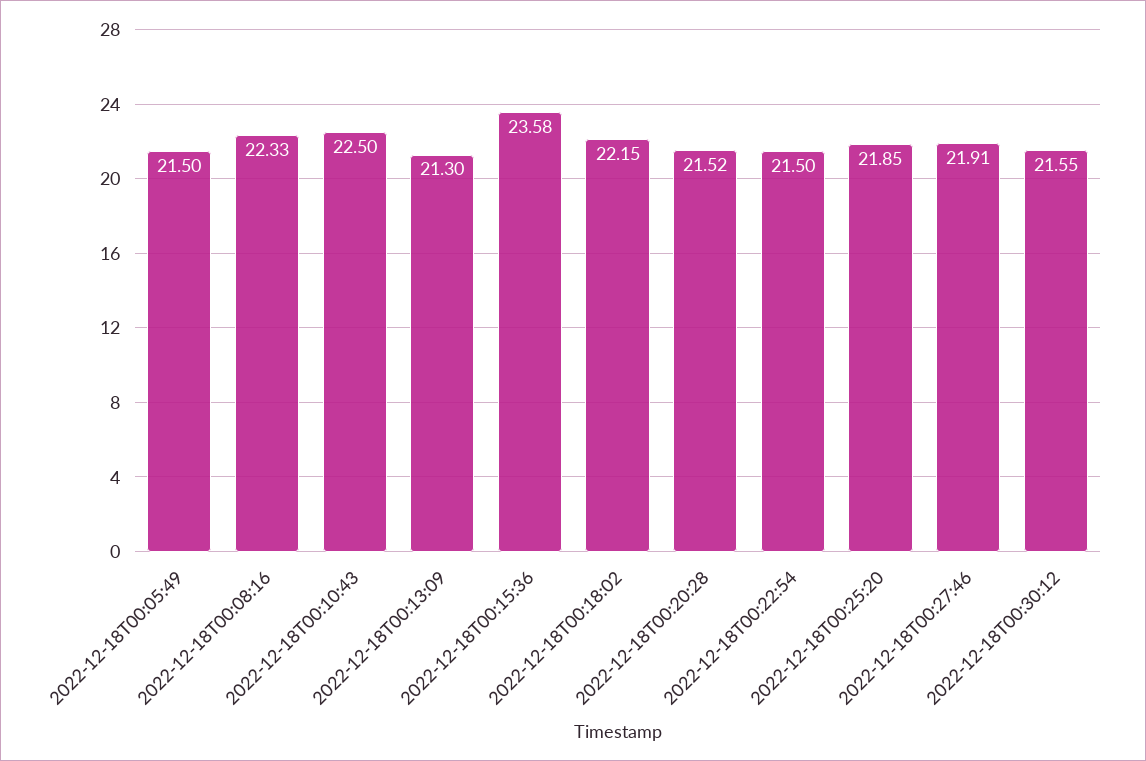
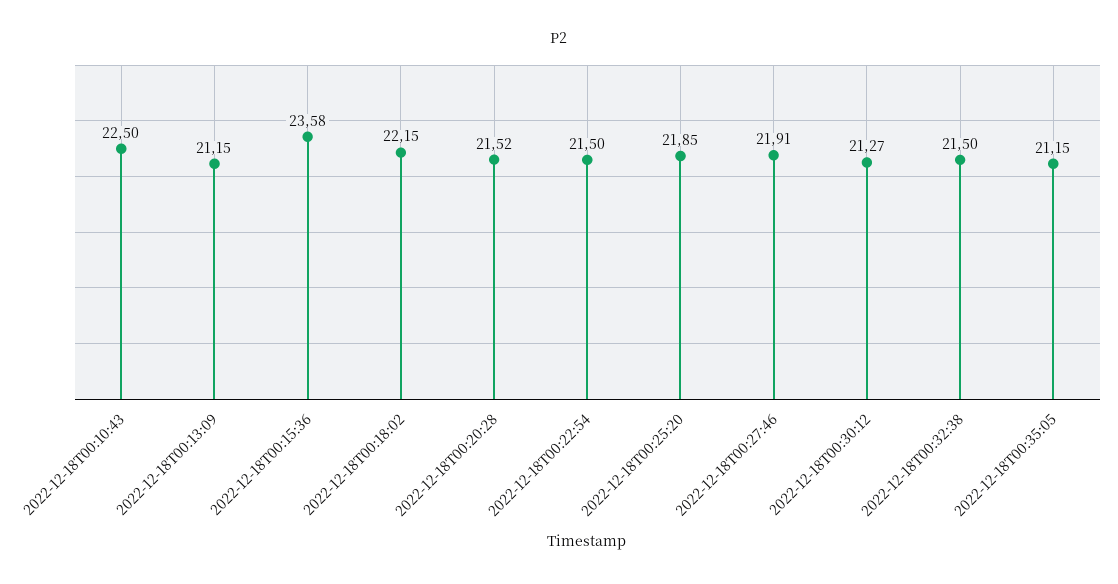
2022-12-18T00:05:49: 21.5 -> none
2022-12-18T00:08:16: 22.33 -> none
2022-12-18T00:13:09: 21.3 -> 21.15
2022-12-18T00:30:12: 21.55 -> 21.27
2022-12-18T00:32:38: none -> 21.5
2022-12-18T00:35:05: none -> 21.15

